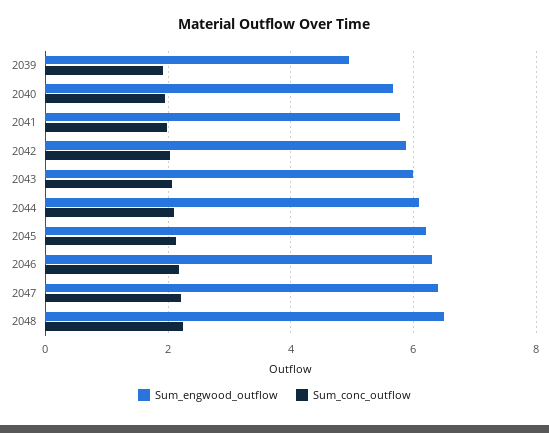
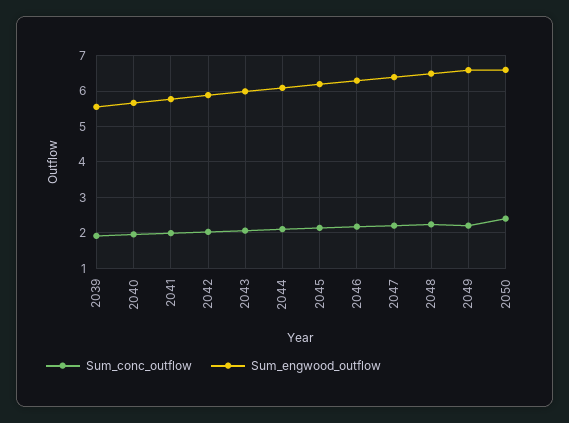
Sum_engwood_outflow, 2039: 5 -> 5.6
Sum_conc_outflow, 2049: none -> 2.2
Sum_engwood_outflow, 2049: none -> 6.6
Sum_conc_outflow, 2050: none -> 2.4
Sum_engwood_outflow, 2050: none -> 6.6

